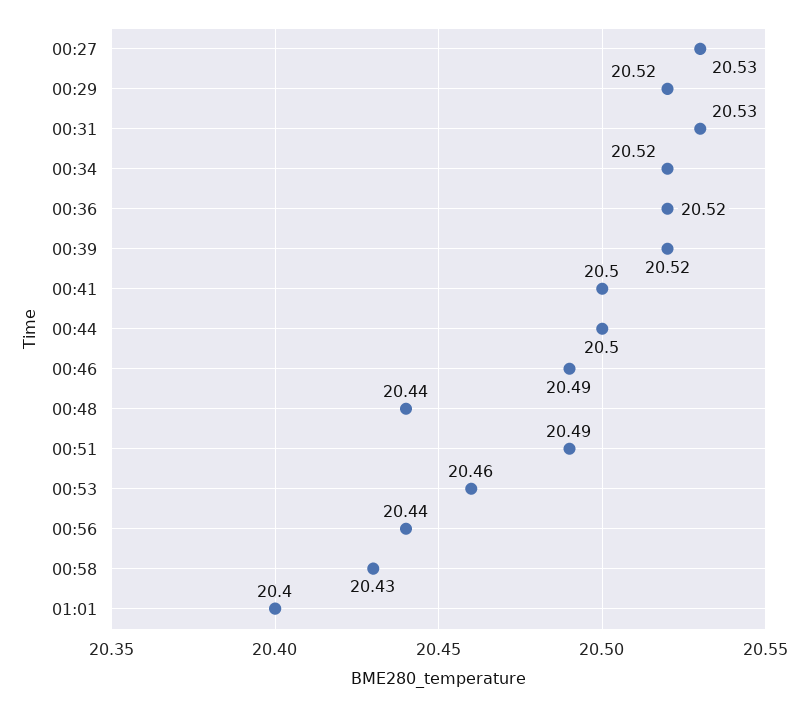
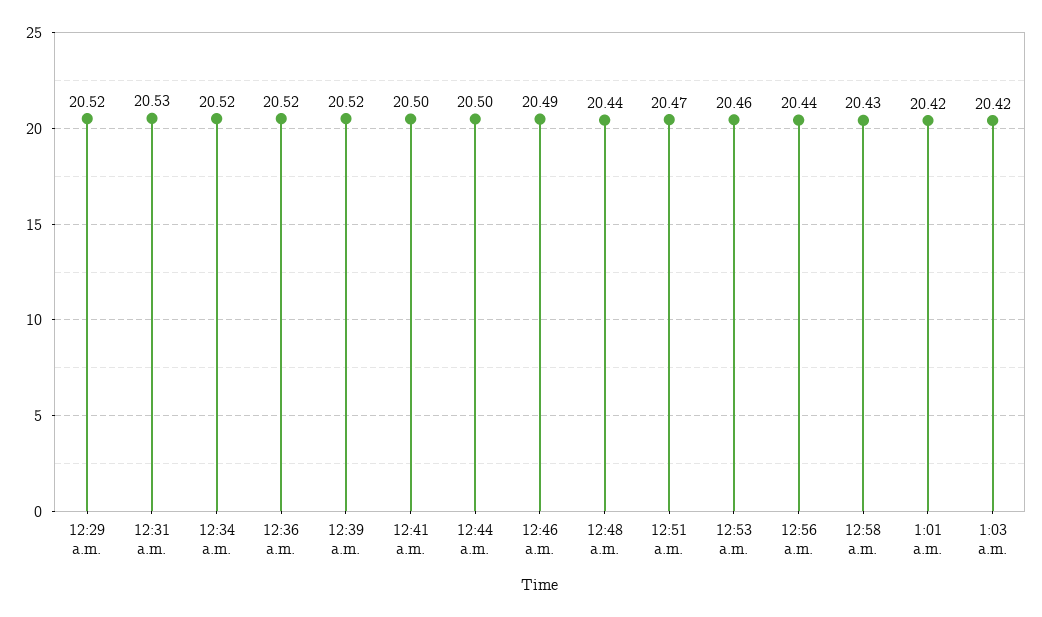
00:27: 20.53 -> none
00:51: 20.49 -> 20.47
01:01: 20.4 -> 20.42
1:03 a.m.: none -> 20.42

